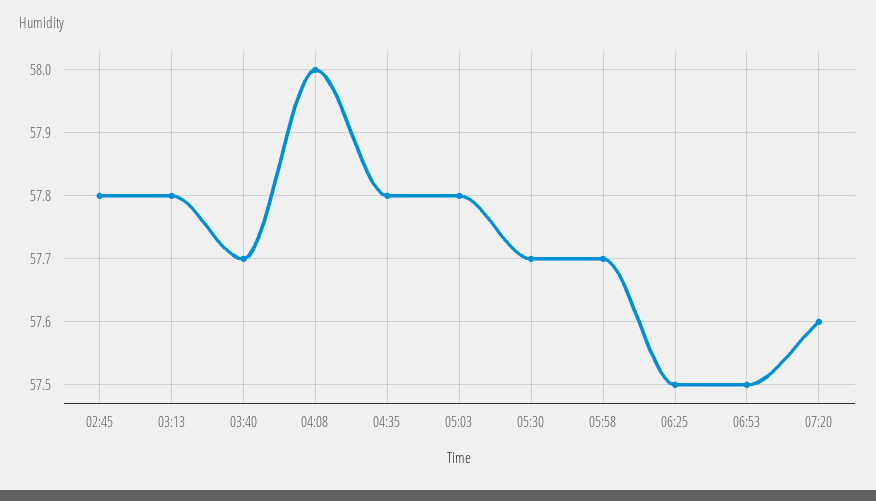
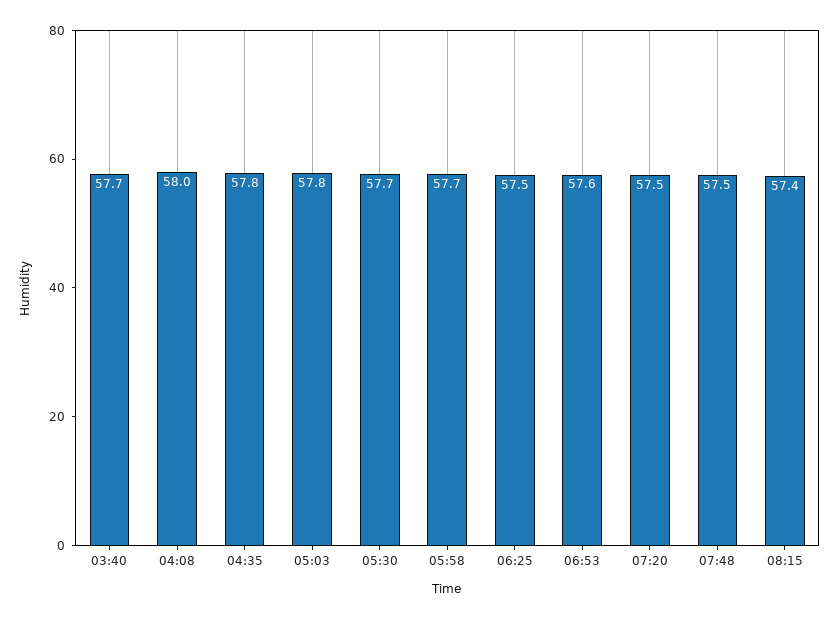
02:45: 57.8 -> none
03:13: 57.8 -> none
06:53: 57.5 -> 57.6
07:20: 57.6 -> 57.5
07:48: none -> 57.5
08:15: none -> 57.4

